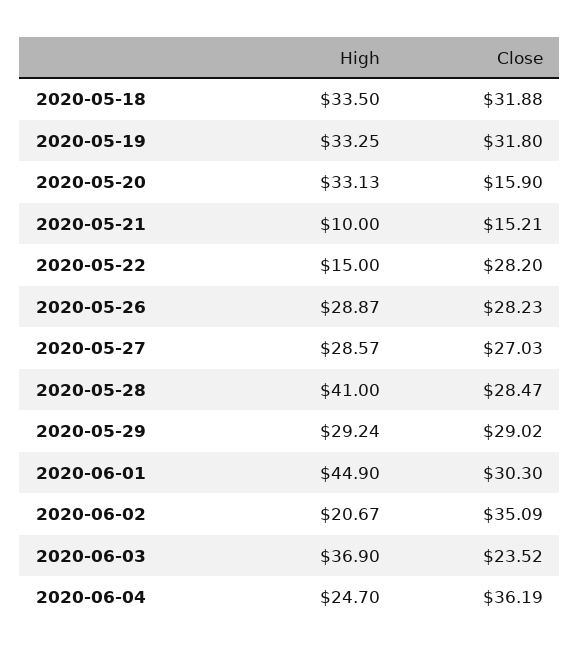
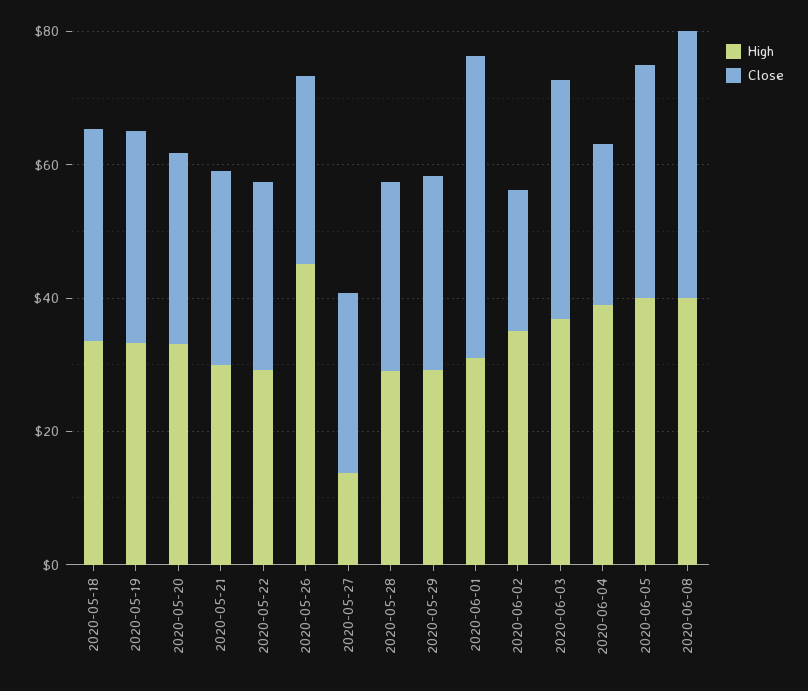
Close, 2020-05-20: 15.9 -> 30
High, 2020-05-21: 10 -> 30
Close, 2020-05-21: 15.21 -> 30
High, 2020-05-22: 15 -> 30
High, 2020-05-26: 28.87 -> 45
High, 2020-05-27: 28.57 -> 15
High, 2020-05-28: 41 -> 30
High, 2020-06-01: 44.9 -> 30
Close, 2020-06-01: 30.3 -> 45
High, 2020-06-02: 20.67 -> 35
Close, 2020-06-02: 35.09 -> 20
Close, 2020-06-03: 23.52 -> 35
High, 2020-06-04: 24.7 -> 40
Close, 2020-06-04: 36.19 -> 25
High, 2020-06-05: none -> 40
Close, 2020-06-05: none -> 35
High, 2020-06-08: none -> 40
Close, 2020-06-08: none -> 40

